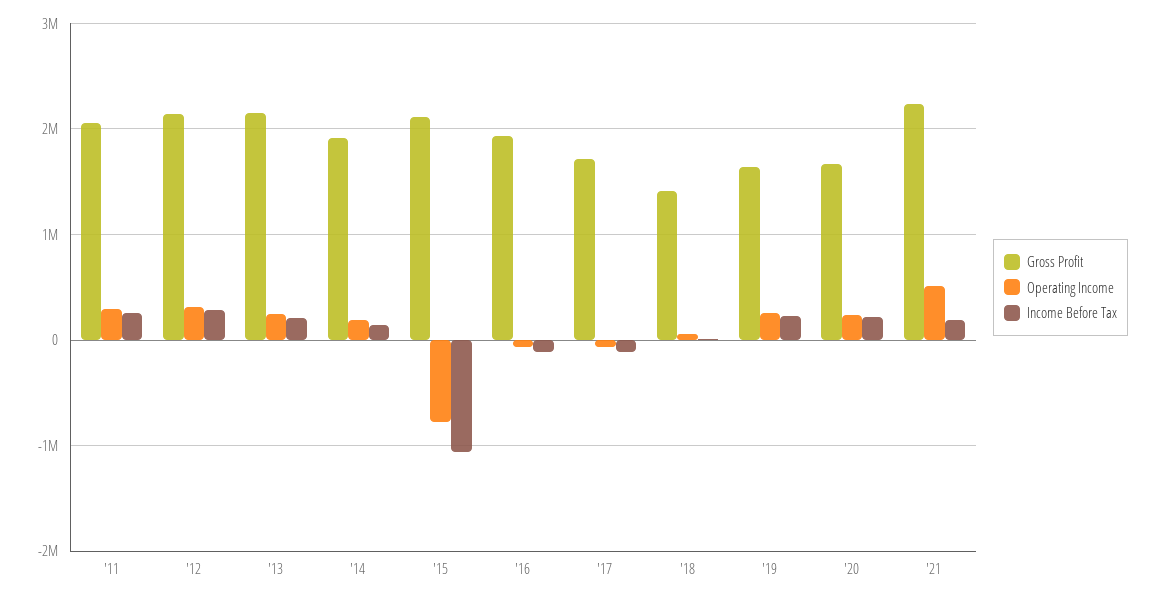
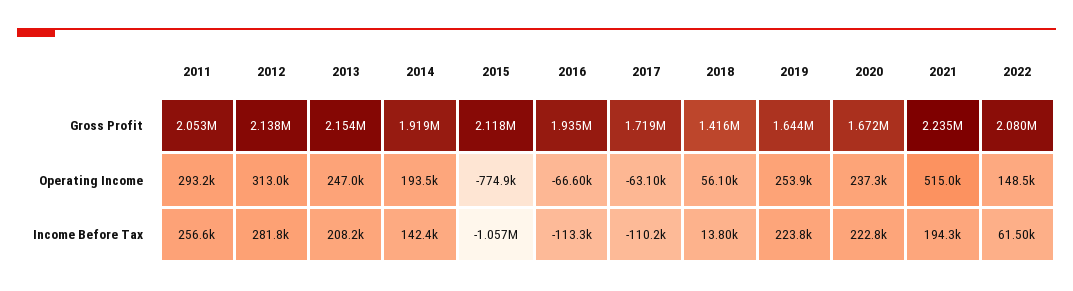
Gross Profit, 2022: none -> 2080000
Operating Income, 2022: none -> 148500
Income Before Tax, 2022: none -> 61500

